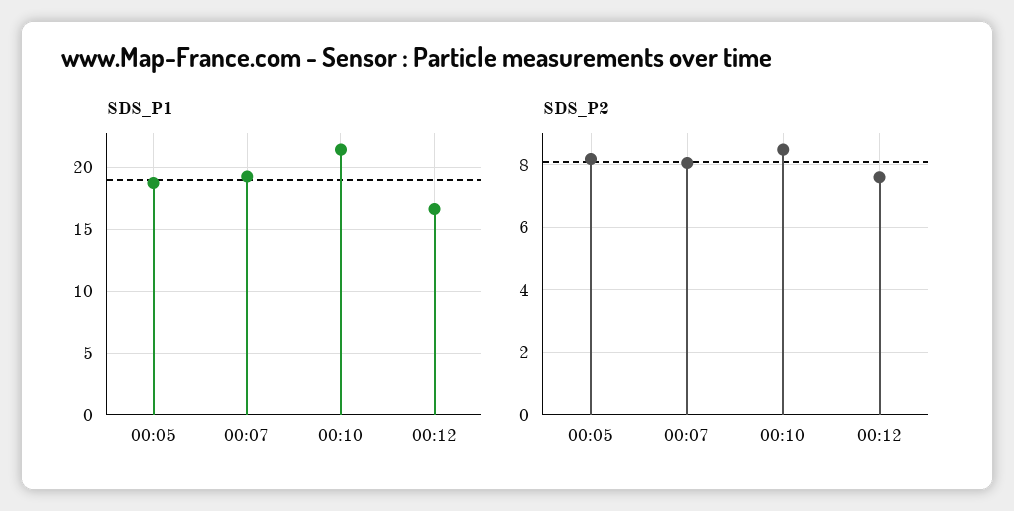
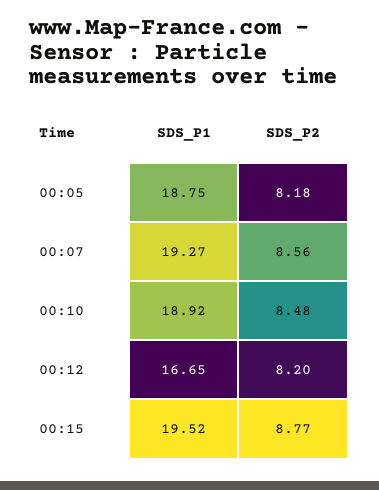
SDS_P1, 00:10: 21.5 -> 18.92
SDS_P2, 00:07: 8 -> 8.56
SDS_P2, 00:12: 7.6 -> 8.2
SDS_P1, 00:15: none -> 19.52
SDS_P2, 00:15: none -> 8.77

